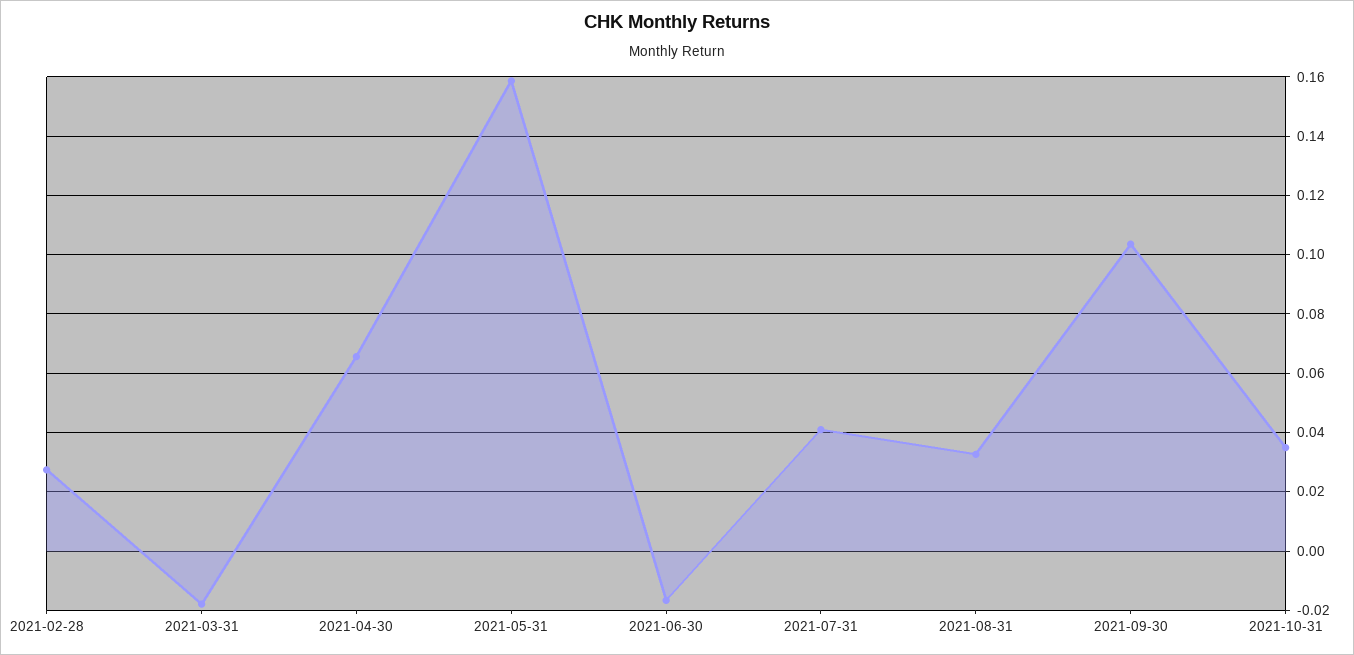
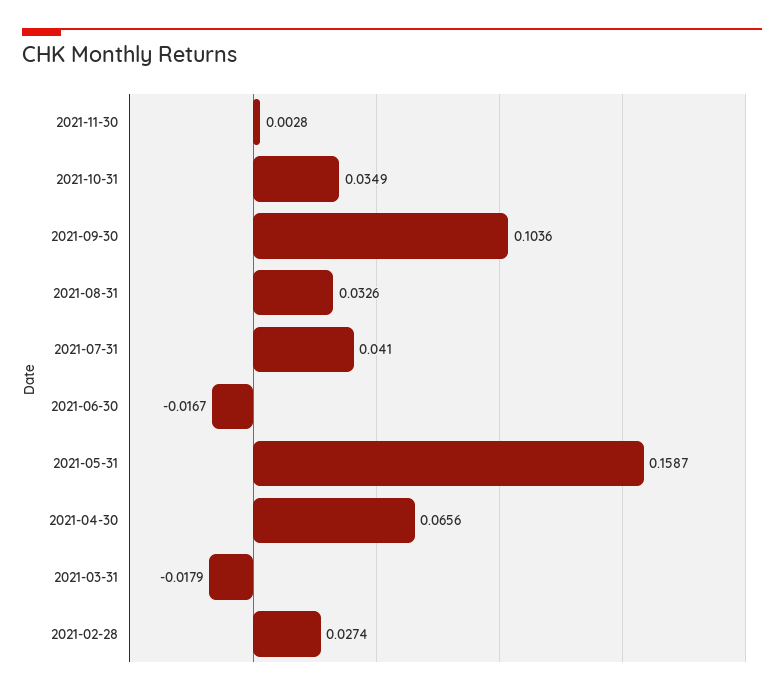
2021-11-30: none -> 0.0028

